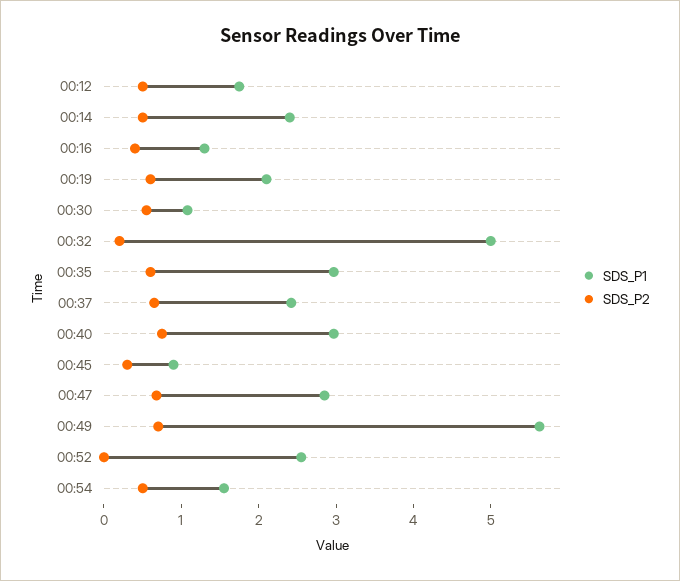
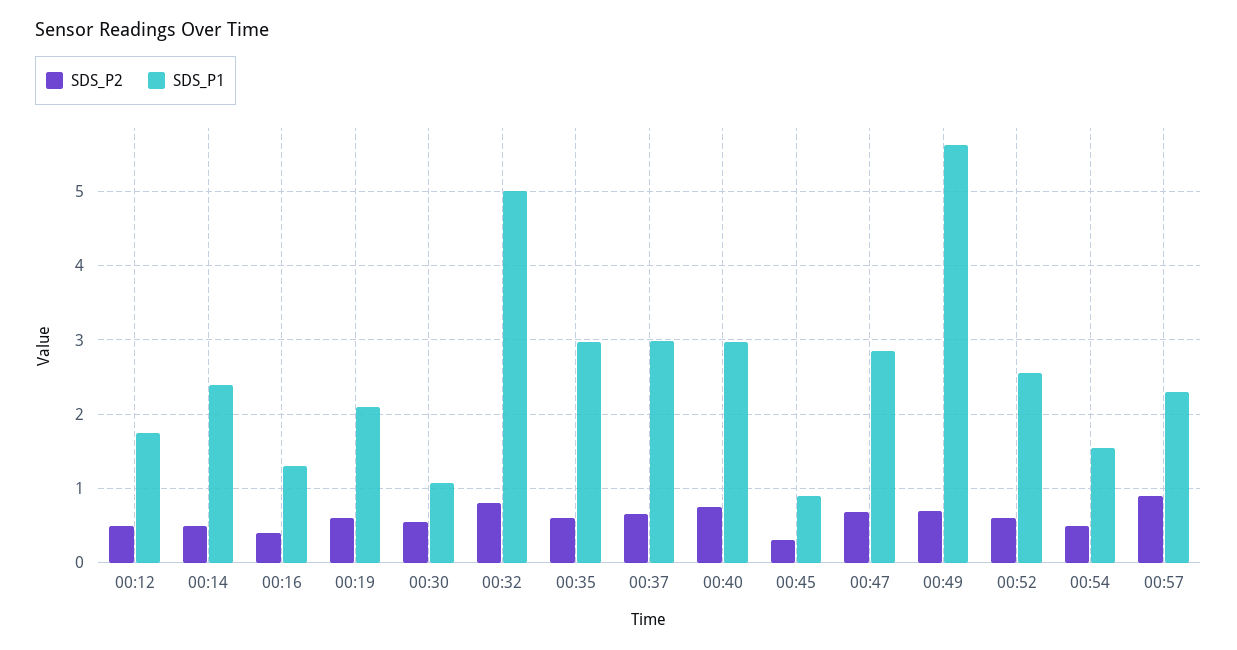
SDS_P2, 00:32: 0.2 -> 0.8
SDS_P1, 00:37: 2.4 -> 3
SDS_P2, 00:52: 0 -> 0.6
SDS_P2, 00:57: none -> 0.9
SDS_P1, 00:57: none -> 2.3

